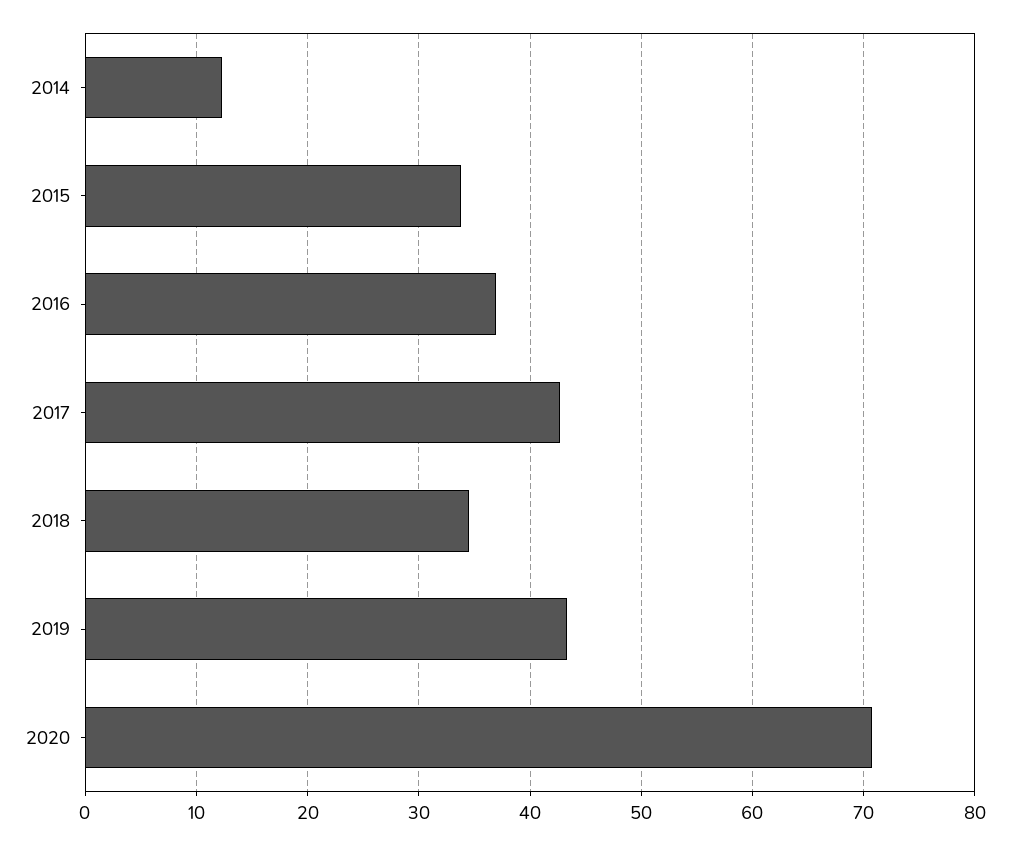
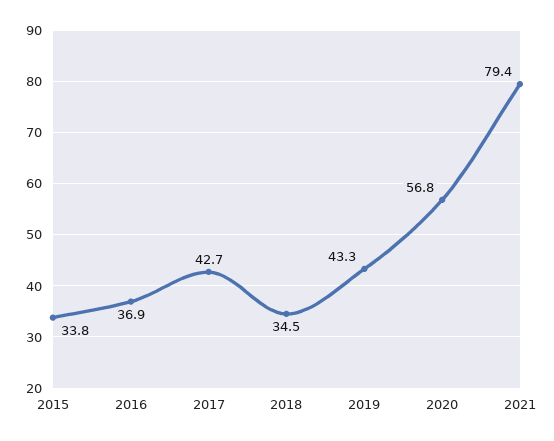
2014: 12 -> none
2020: 71 -> 56.8
2021: none -> 79.4

